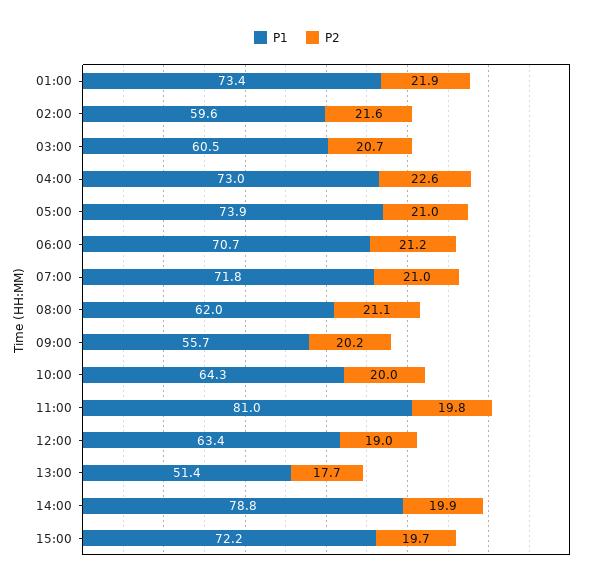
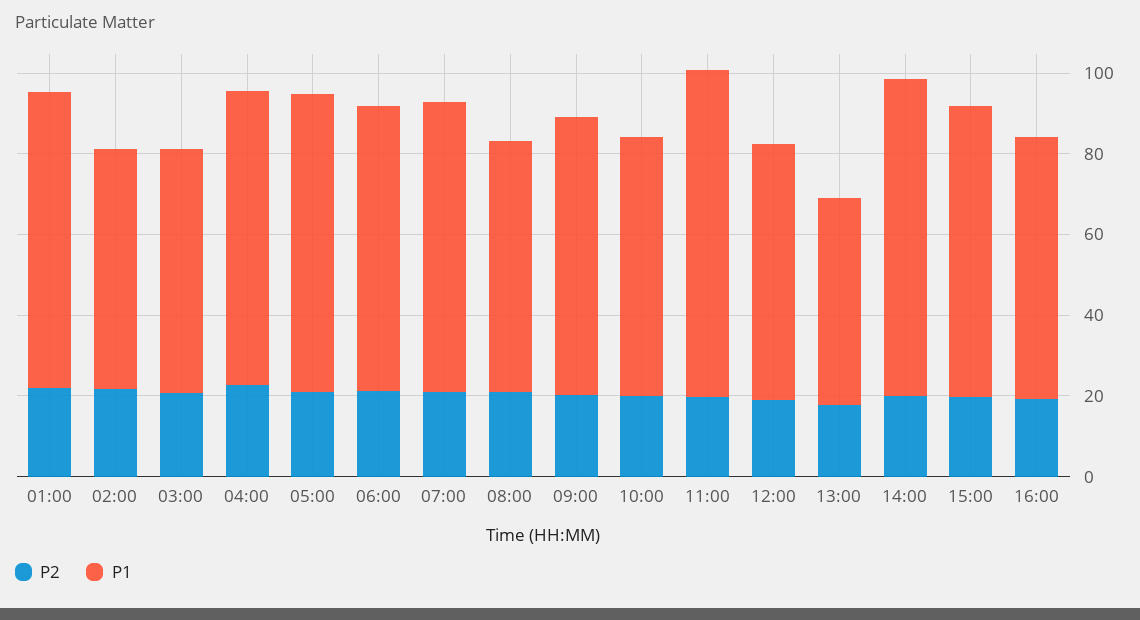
P1, 09:00: 55.7 -> 70
P2, 16:00: none -> 20
P1, 16:00: none -> 65

